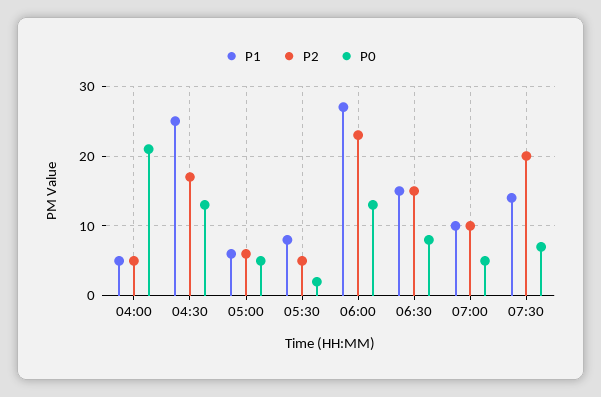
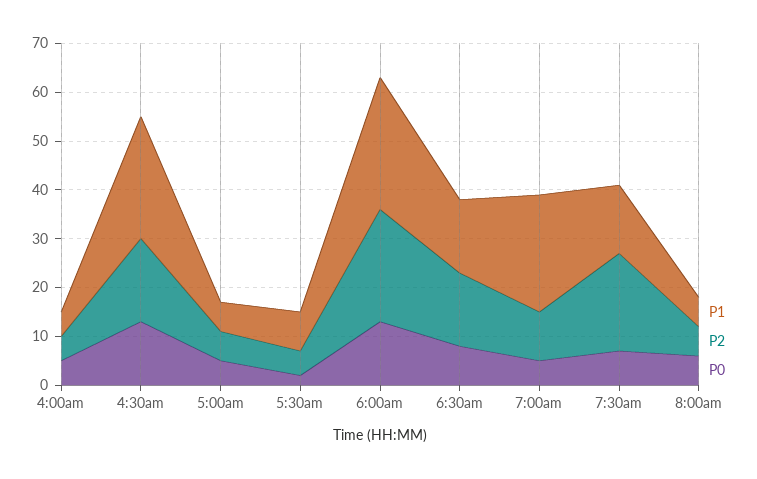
P0, 04:00: 21 -> 5
P1, 07:00: 10 -> 25
P1, 8:00am: none -> 5
P2, 8:00am: none -> 5
P0, 8:00am: none -> 5

